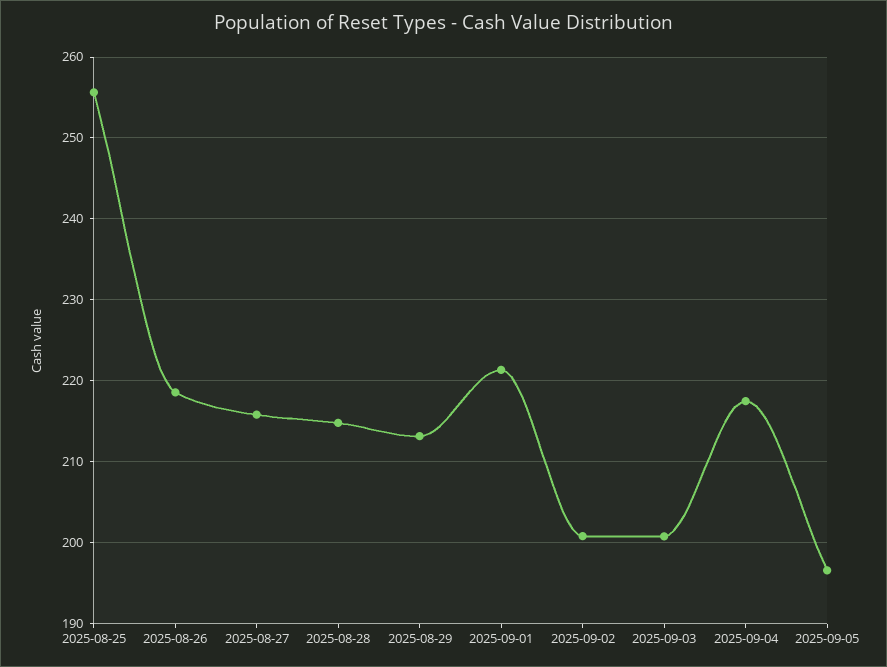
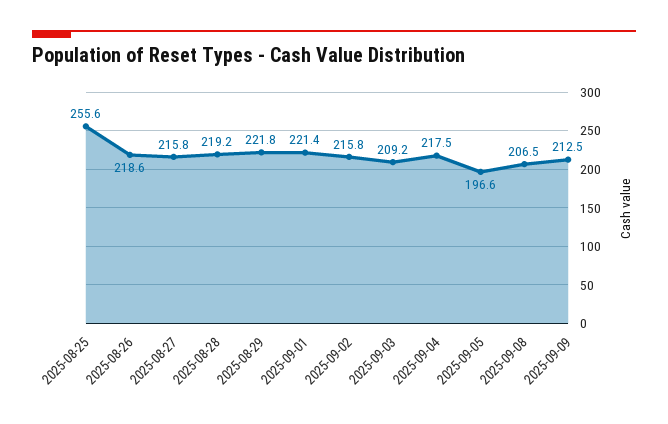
2025-08-28: 215 -> 219.2
2025-08-29: 213 -> 221.8
2025-09-02: 201 -> 215.8
2025-09-03: 201 -> 209.2
2025-09-08: none -> 206.5
2025-09-09: none -> 212.5

